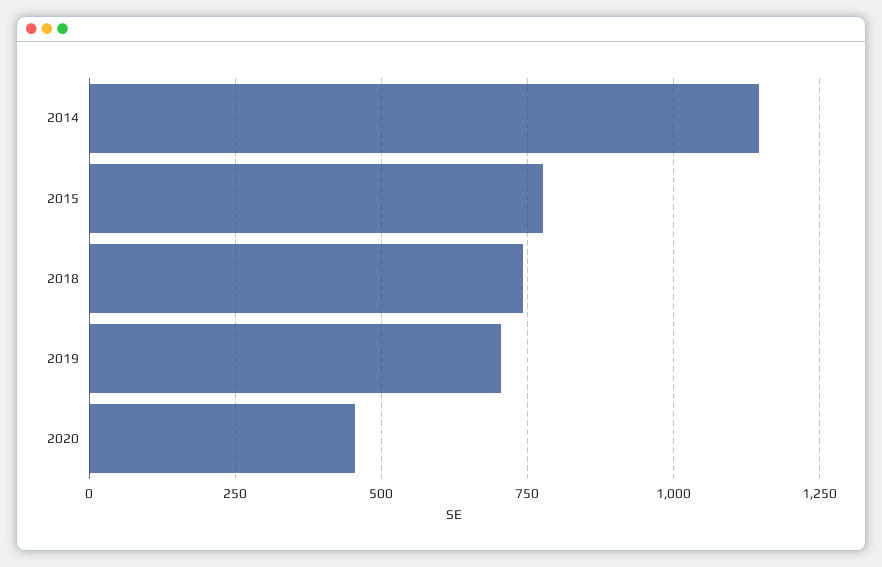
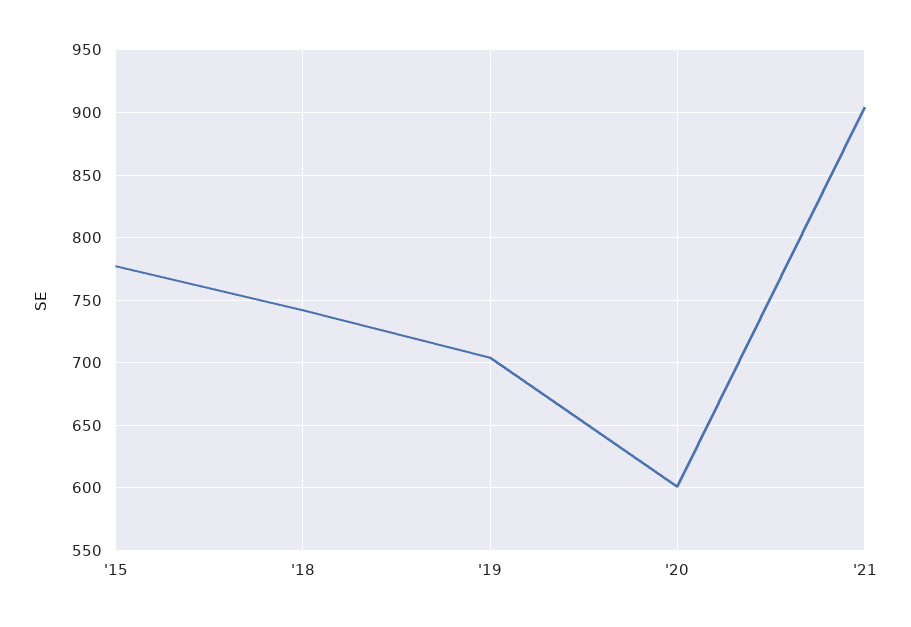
2014: 1150 -> none
2020: 450 -> 600
'21: none -> 905

